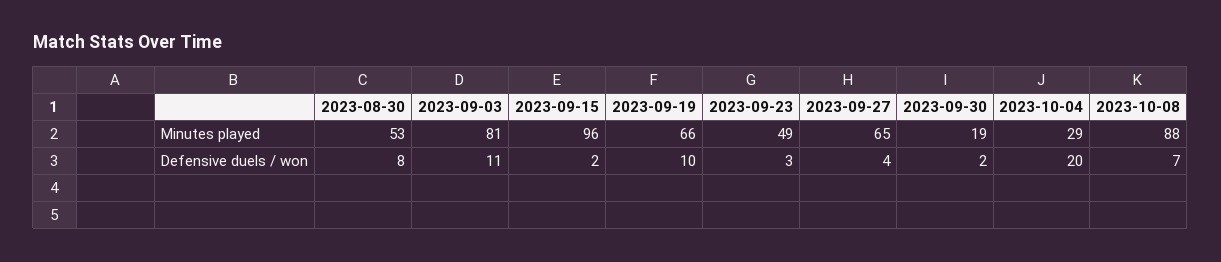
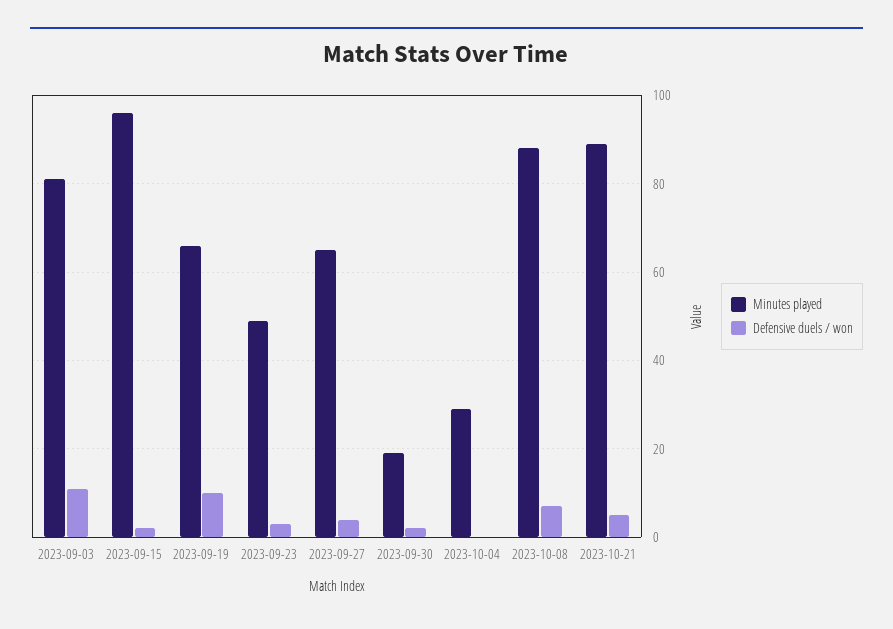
Minutes played, 2023-08-30: 53 -> none
Defensive duels / won, 2023-08-30: 8 -> none
Defensive duels / won, 2023-10-04: 20 -> 0
Minutes played, 2023-10-21: none -> 90
Defensive duels / won, 2023-10-21: none -> 5

